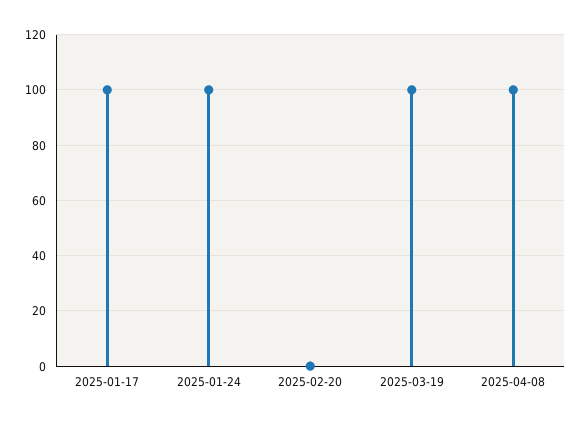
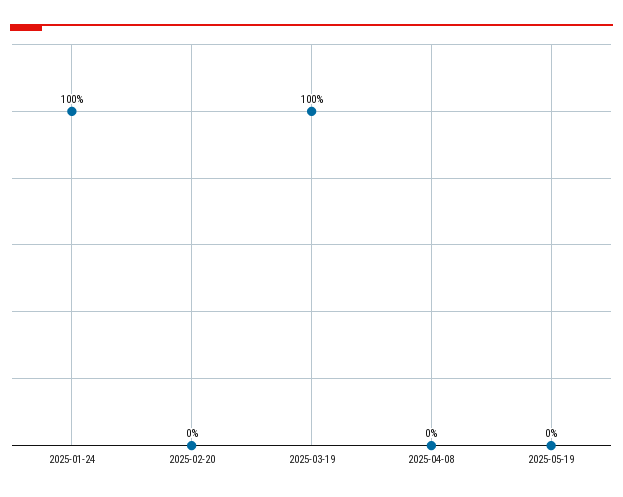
2025-01-17: 100 -> none
2025-04-08: 100 -> 0
2025-05-19: none -> 0

